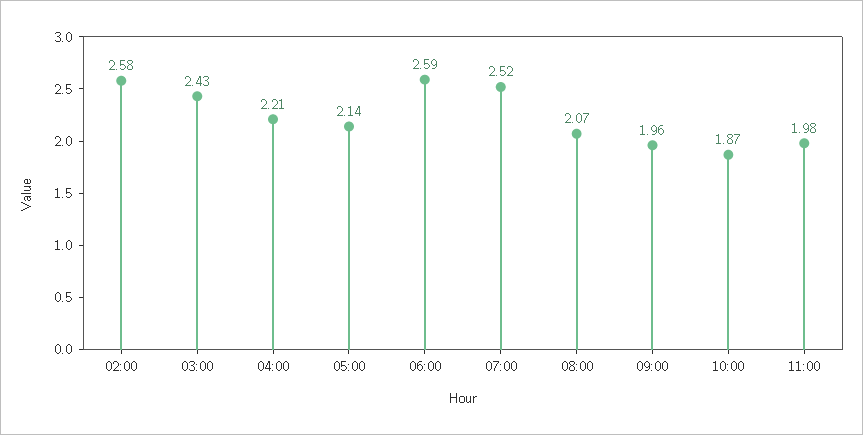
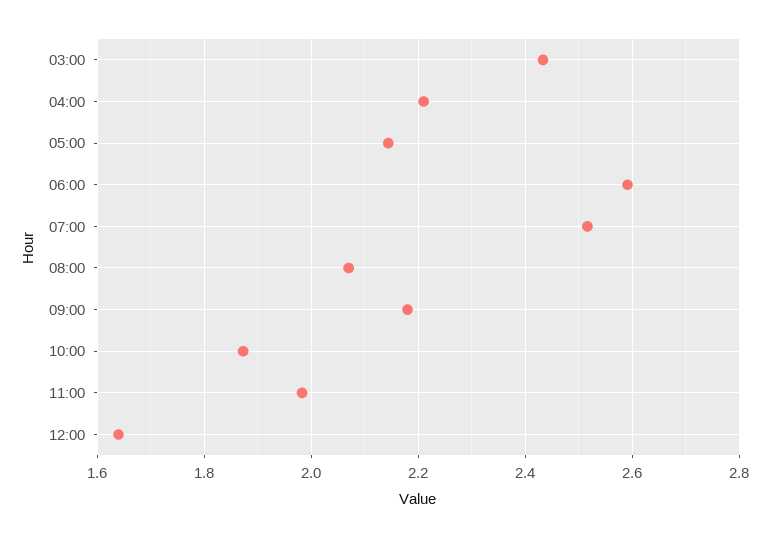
02:00: 2.58 -> none
09:00: 1.96 -> 2.18
12:00: none -> 1.64

